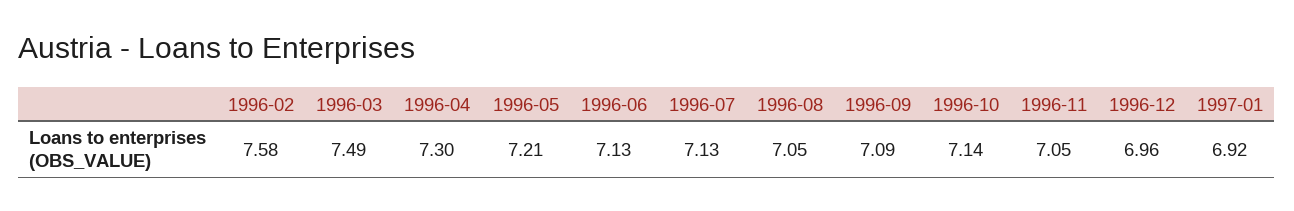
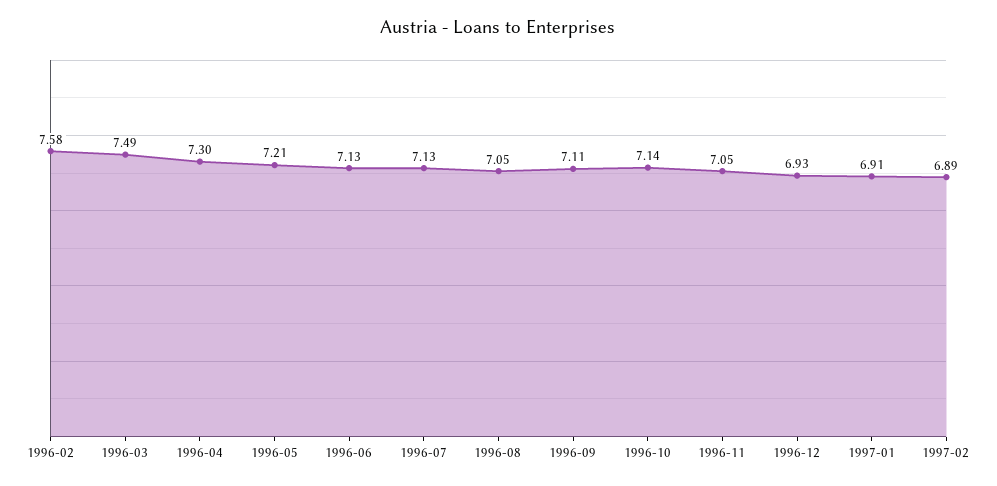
1996-09: 7.09 -> 7.11
1996-12: 6.96 -> 6.93
1997-01: 6.92 -> 6.91
1997-02: none -> 6.89

